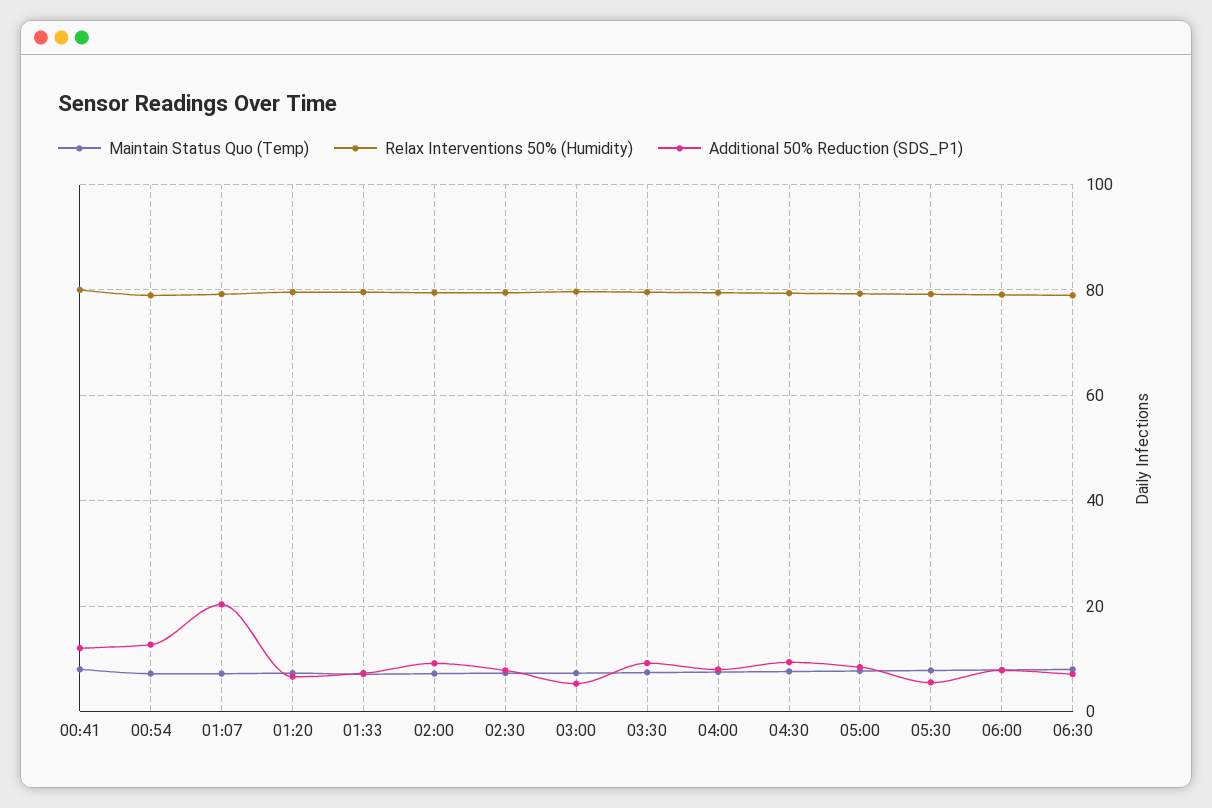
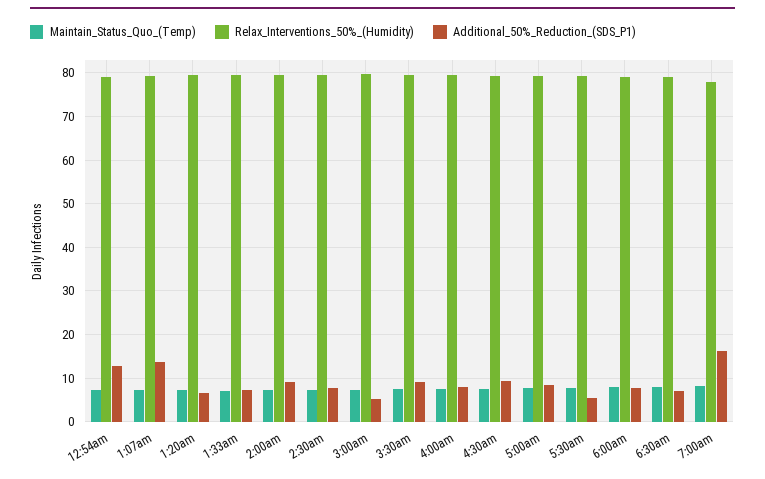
Maintain Status Quo (Temp), 00:41: 8 -> none
Relax Interventions 50% (Humidity), 00:41: 80 -> none
Additional 50% Reduction (SDS_P1), 00:41: 12 -> none
Additional 50% Reduction (SDS_P1), 01:07: 20 -> 14
Maintain Status Quo (Temp), 7:00am: none -> 8
Relax Interventions 50% (Humidity), 7:00am: none -> 78
Additional 50% Reduction (SDS_P1), 7:00am: none -> 16

